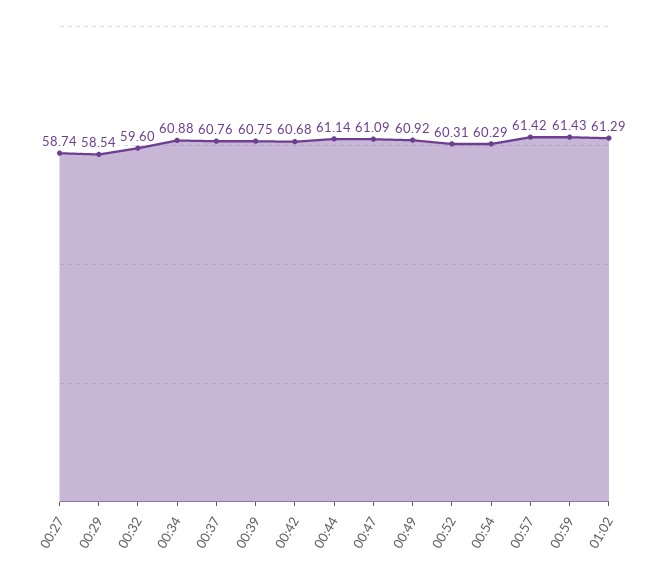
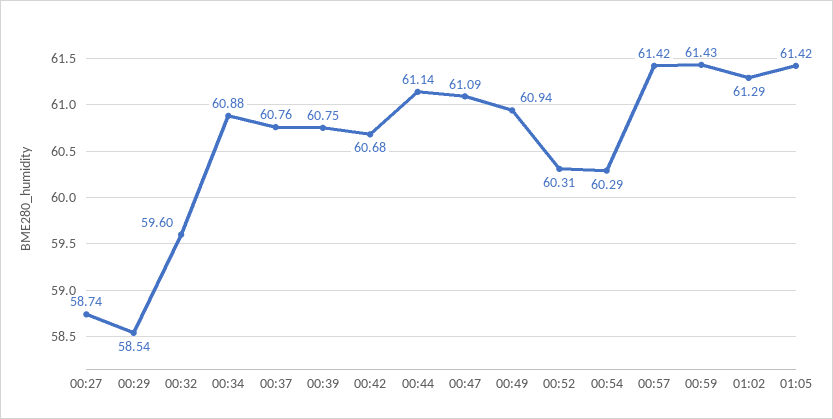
00:49: 60.92 -> 60.94
01:05: none -> 61.42

